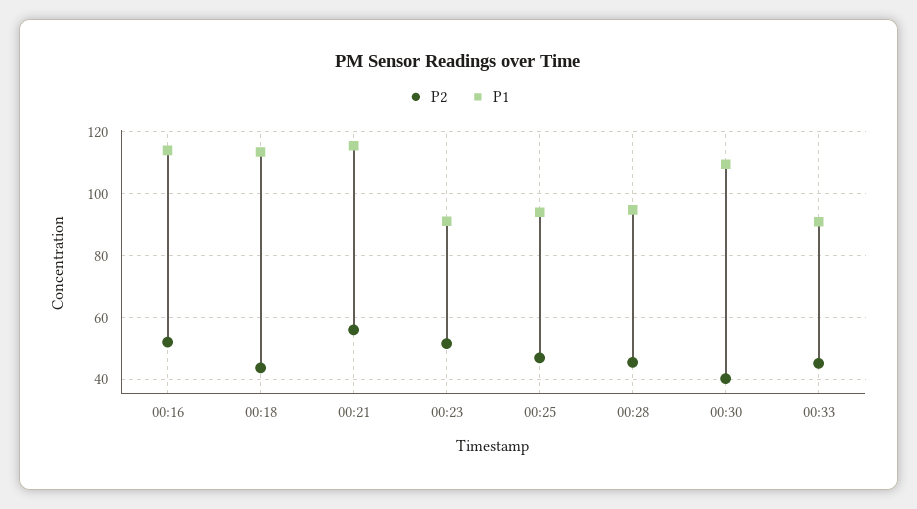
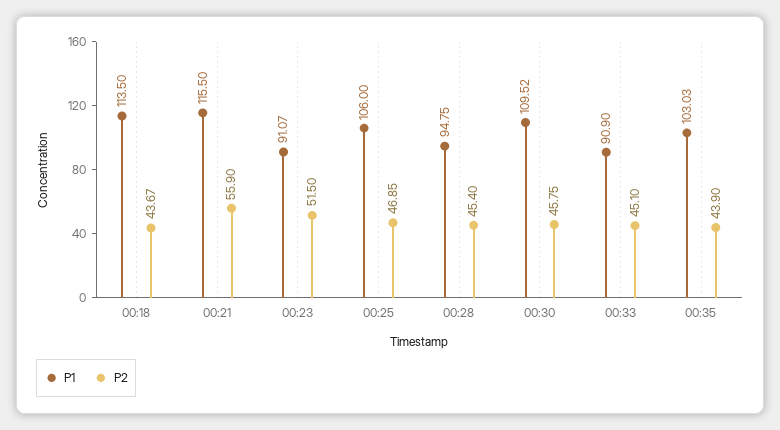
P2, 00:16: 52 -> none
P1, 00:16: 114 -> none
P1, 00:25: 94 -> 106
P2, 00:30: 40 -> 45.75
P1, 00:35: none -> 103.03
P2, 00:35: none -> 43.9

